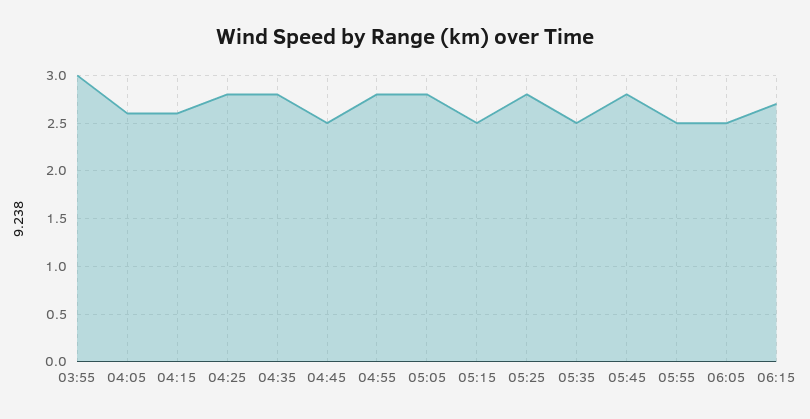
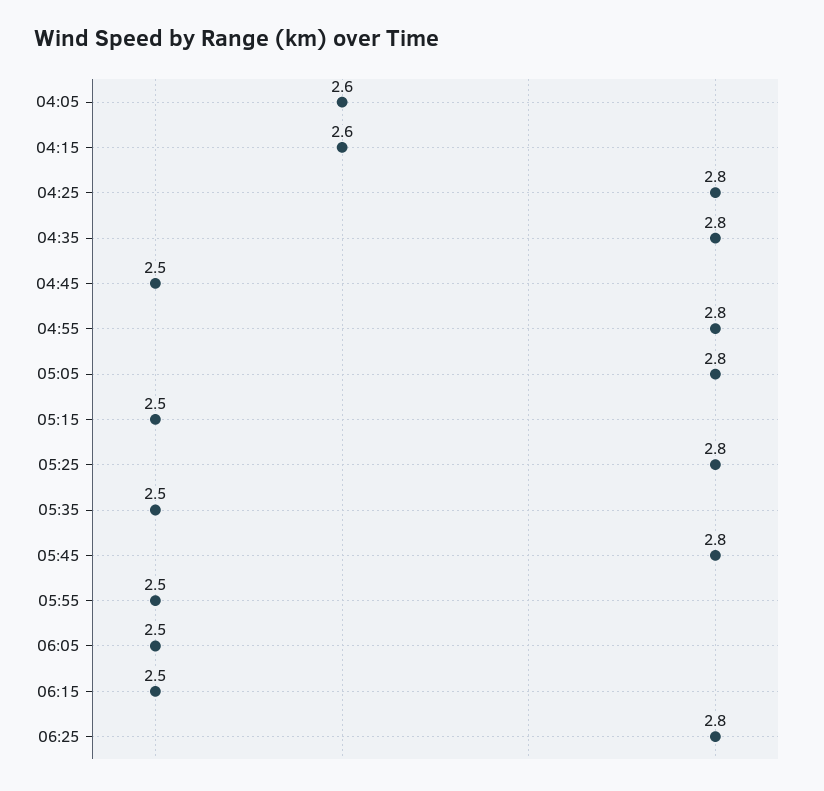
03:55: 3 -> none
06:15: 2.7 -> 2.5
06:25: none -> 2.8

